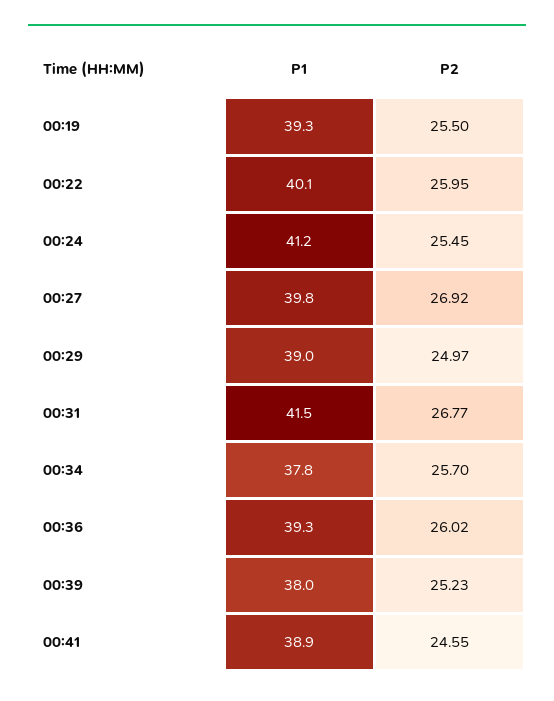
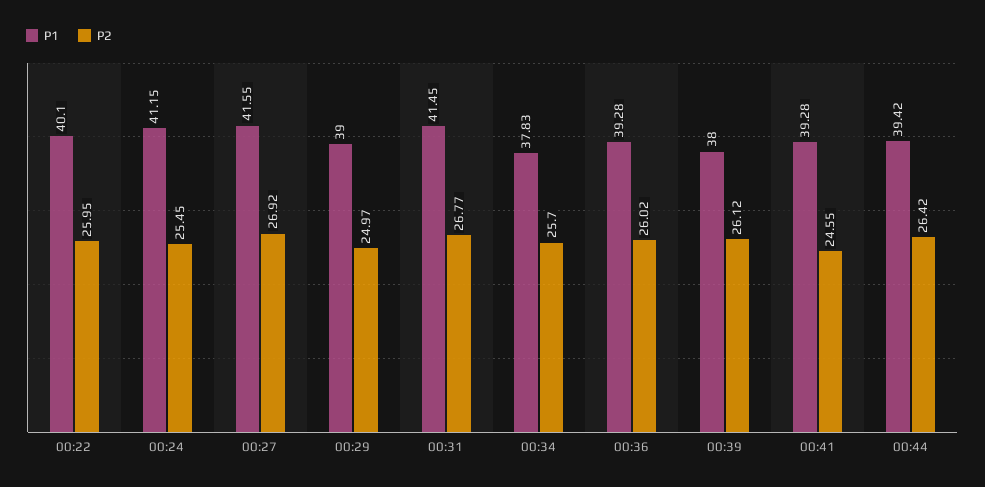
P1, 00:19: 39.3 -> none
P2, 00:19: 25.5 -> none
P1, 00:27: 39.8 -> 41.55
P2, 00:39: 25.23 -> 26.12
P1, 00:41: 38.9 -> 39.28
P1, 00:44: none -> 39.42
P2, 00:44: none -> 26.42

